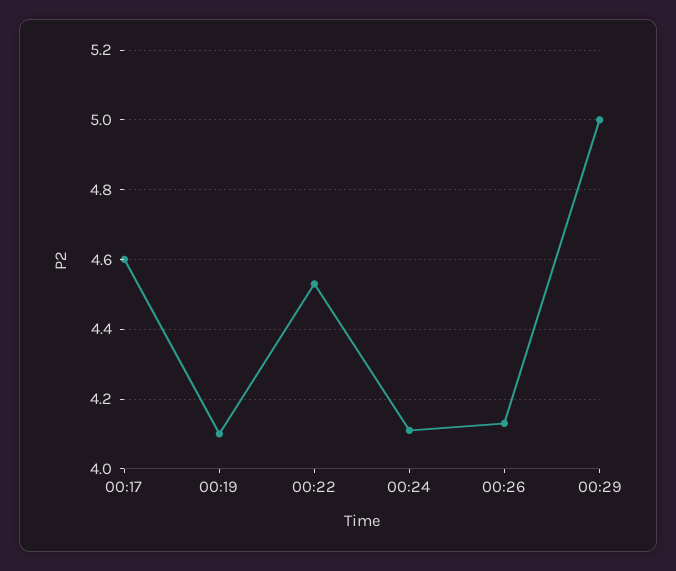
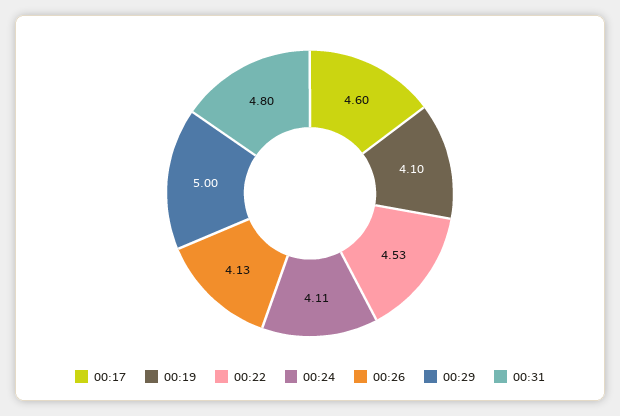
00:31: none -> 4.8

